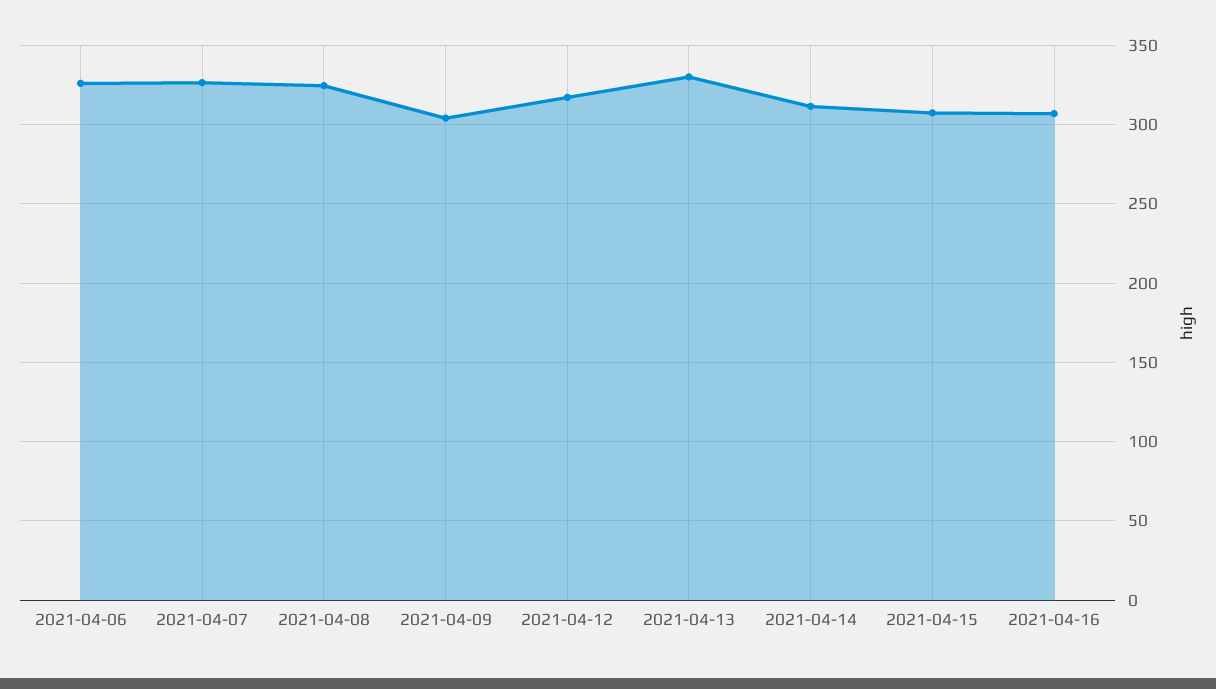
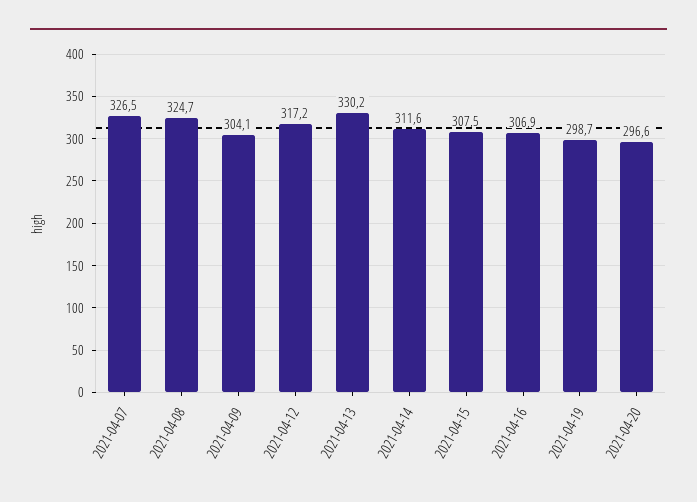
2021-04-06: 325 -> none
2021-04-19: none -> 298.7
2021-04-20: none -> 296.6

